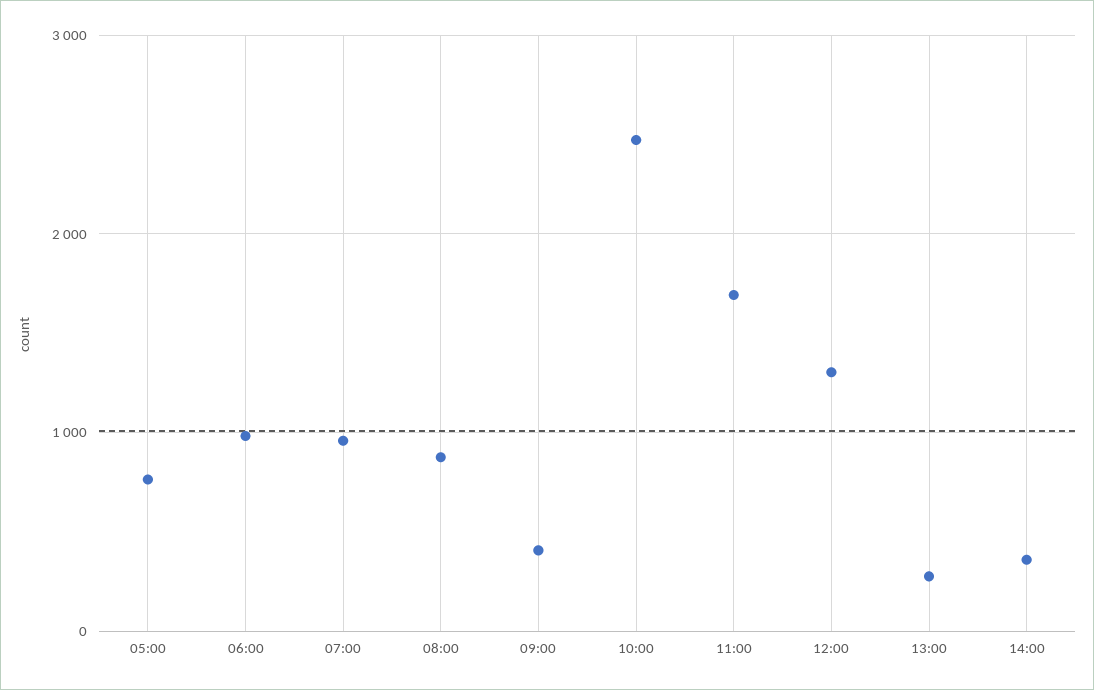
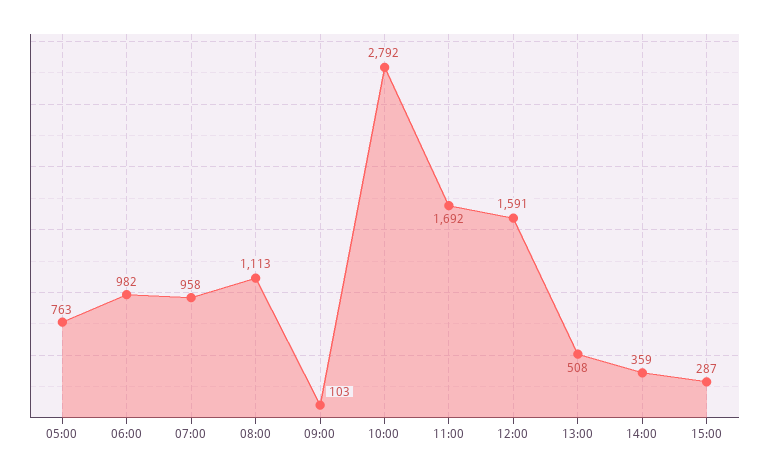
08:00: 900 -> 1113
09:00: 400 -> 103
10:00: 2500 -> 2792
12:00: 1300 -> 1591
13:00: 300 -> 508
15:00: none -> 287

